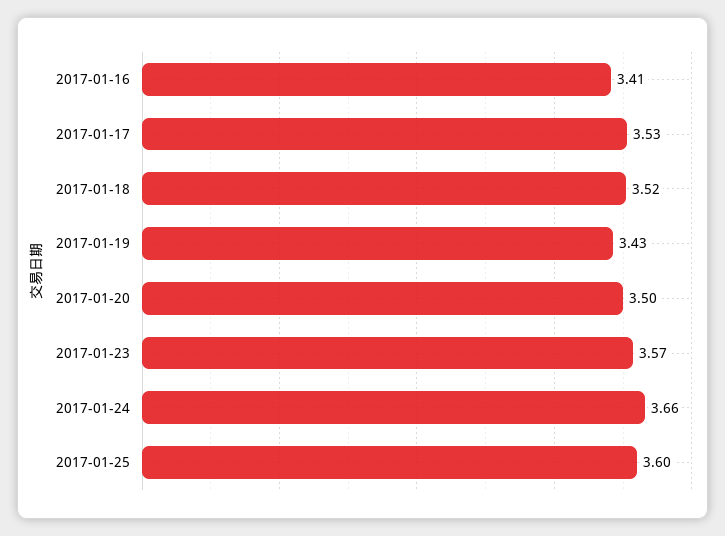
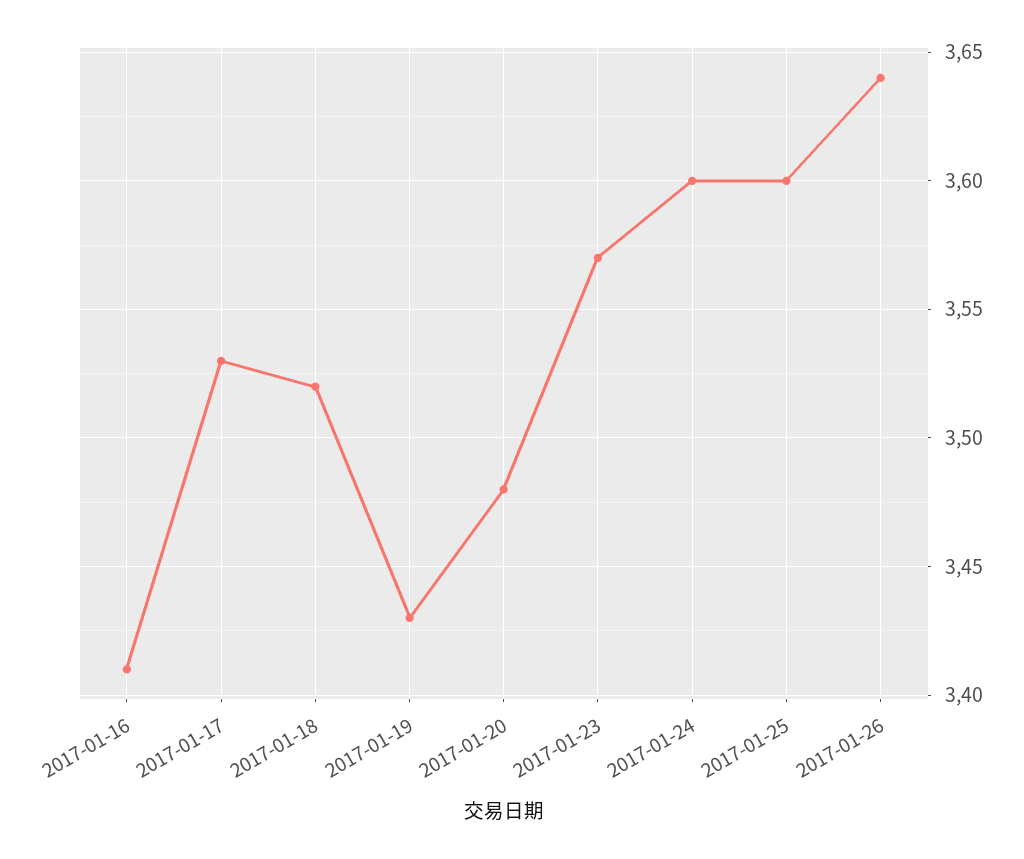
2017-01-20: 3.5 -> 3.48
2017-01-24: 3.66 -> 3.6
2017-01-26: none -> 3.64

